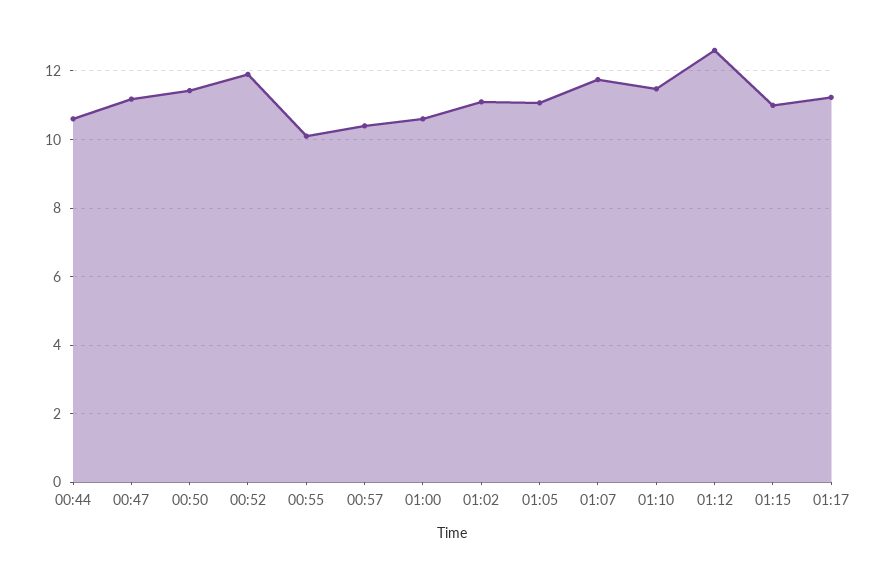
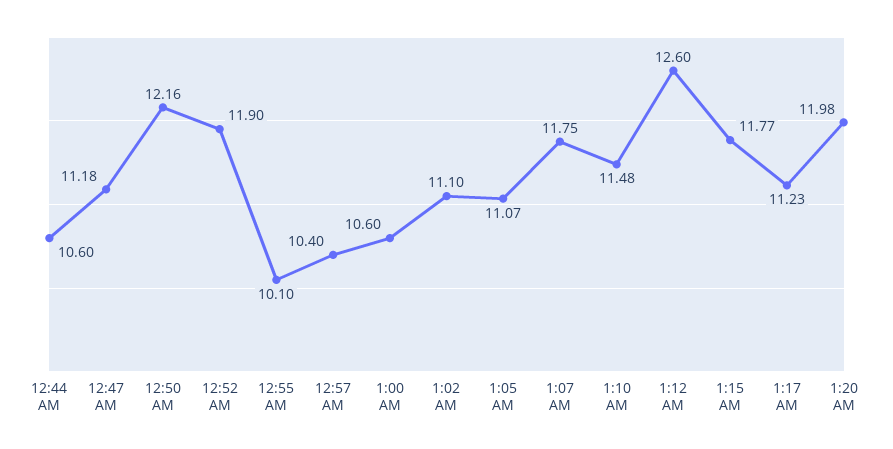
00:50: 11.4 -> 12.16
01:15: 11 -> 11.77
1:20 AM: none -> 11.98

